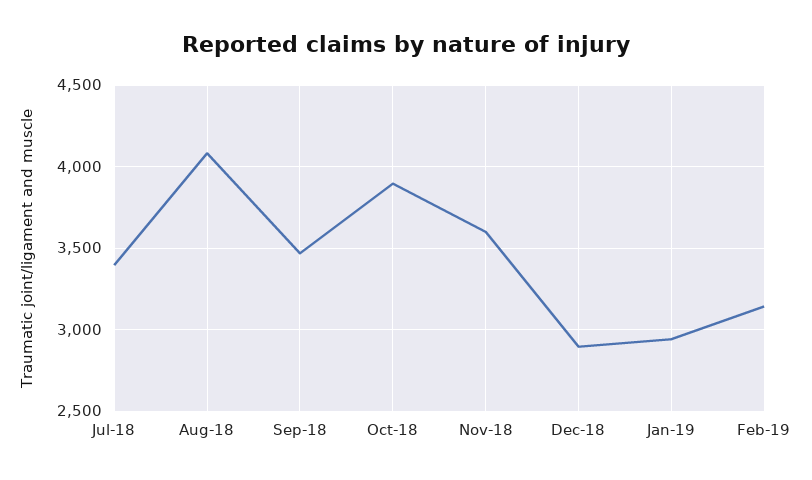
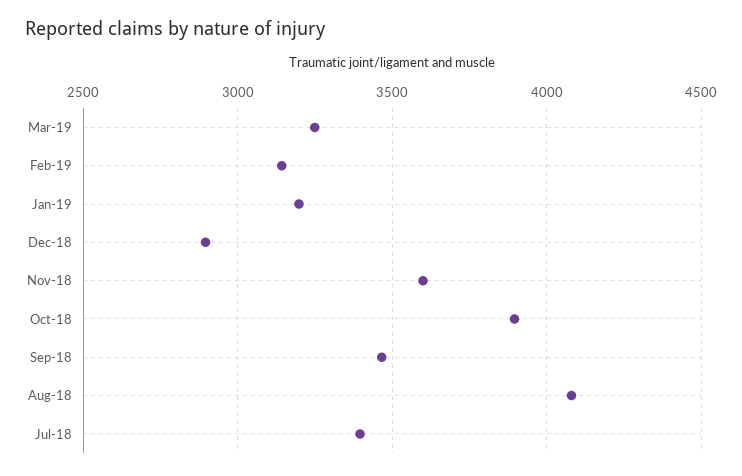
Jan-19: 2950 -> 3200
Mar-19: none -> 3250

